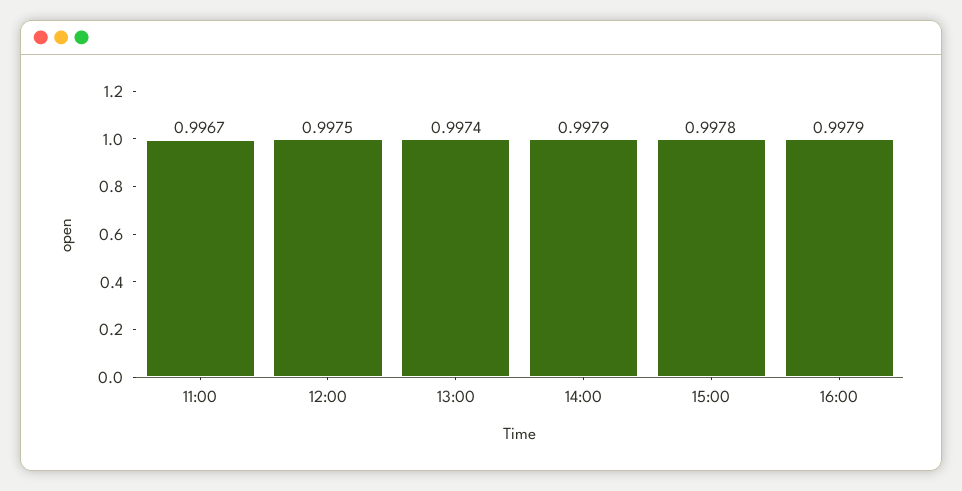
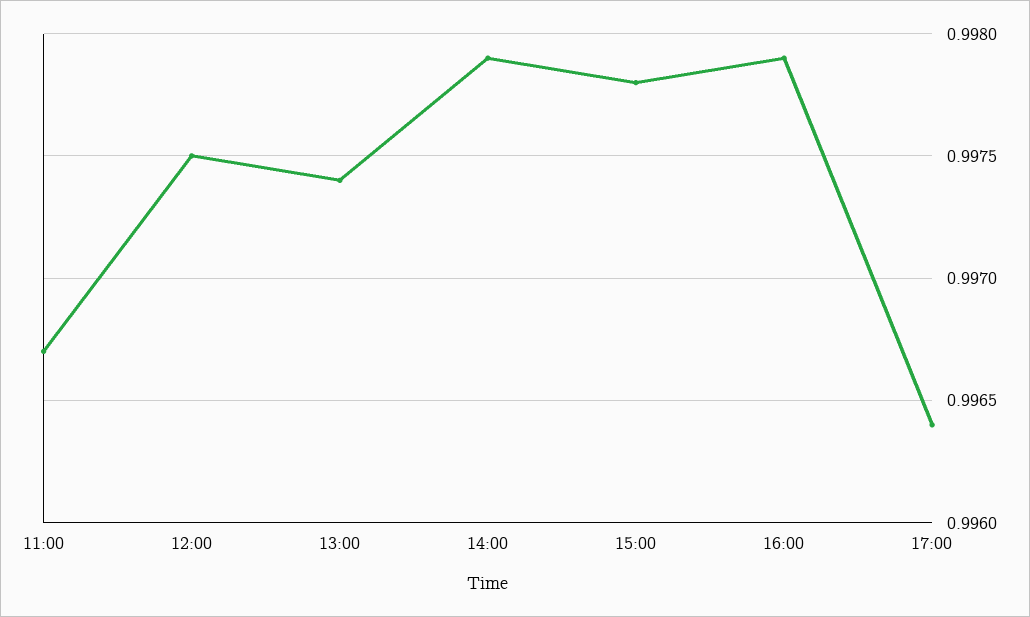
17:00: none -> 0.9964

